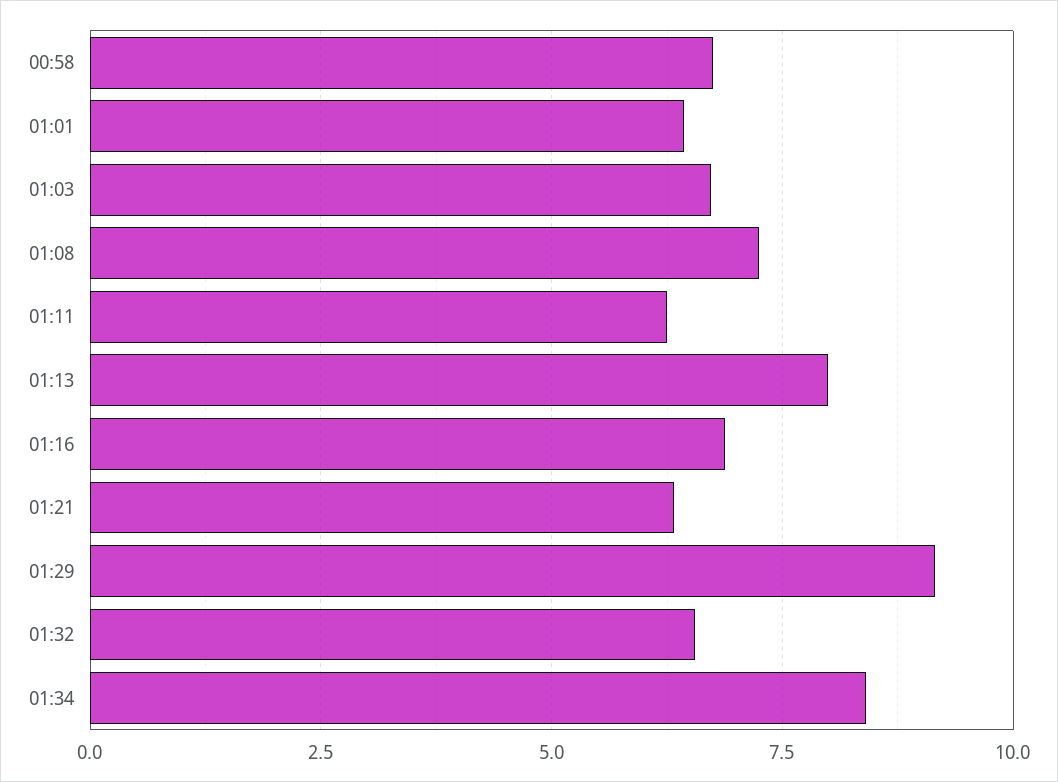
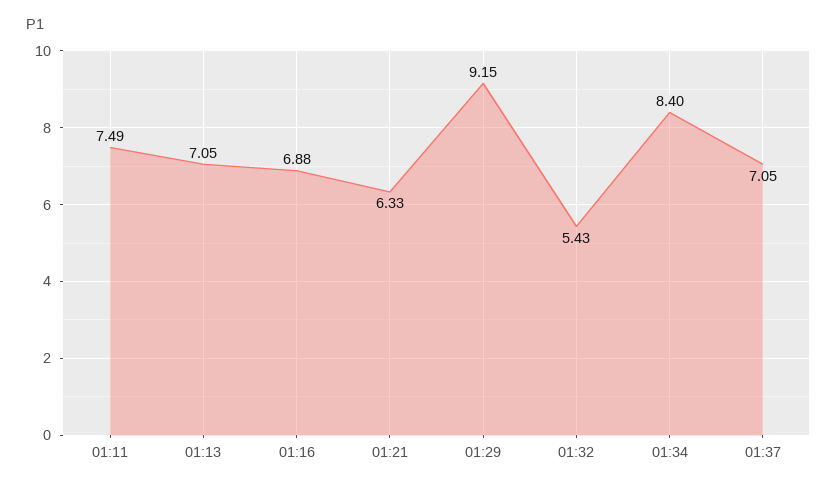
00:58: 6.75 -> none
01:01: 6.5 -> none
01:03: 6.75 -> none
01:08: 7.25 -> none
01:11: 6.25 -> 7.49
01:13: 8 -> 7.05
01:32: 6.5 -> 5.43
01:37: none -> 7.05

